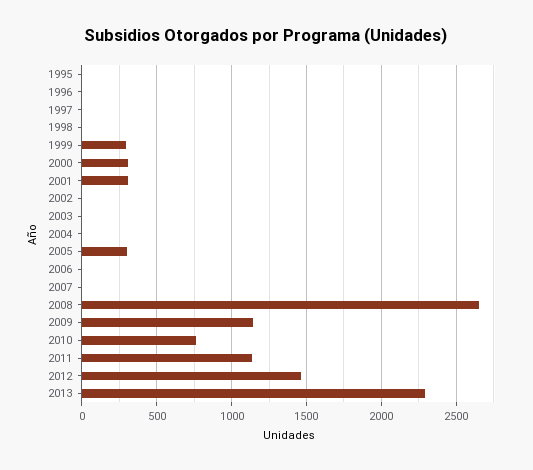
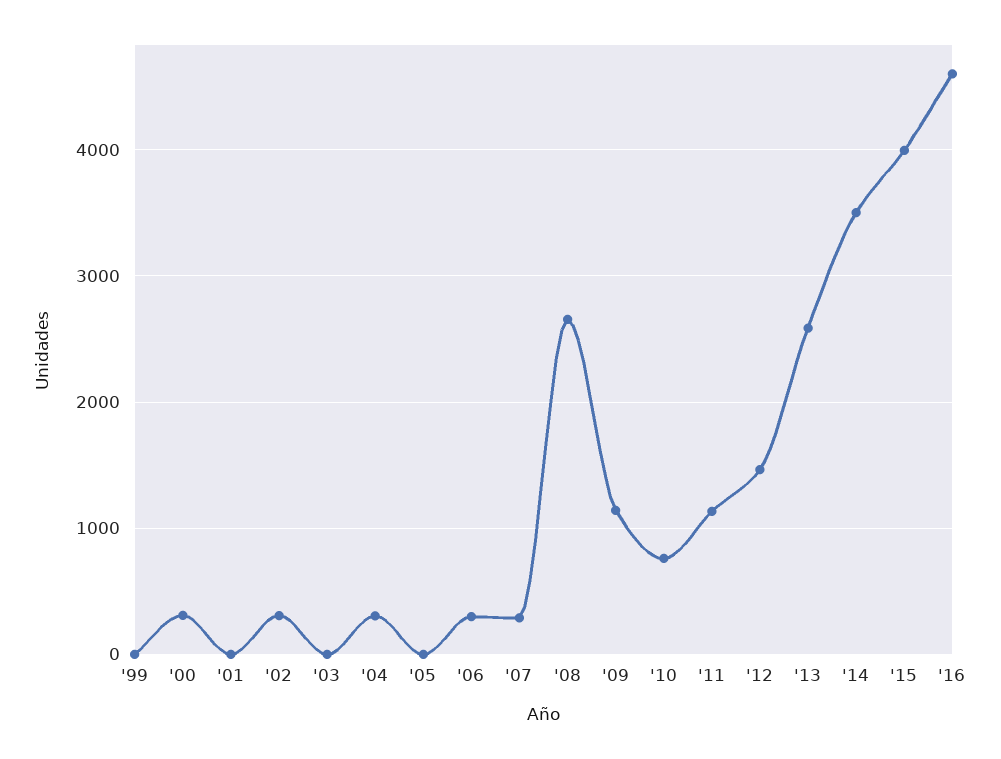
1995: 0 -> none
1996: 0 -> none
1997: 0 -> none
1998: 0 -> none
1999: 300 -> 0
2001: 300 -> 0
2002: 0 -> 300
2004: 0 -> 300
2005: 300 -> 0
2006: 0 -> 300
2007: 0 -> 300
2013: 2300 -> 2600
'14: none -> 3500
'15: none -> 4000
'16: none -> 4600

